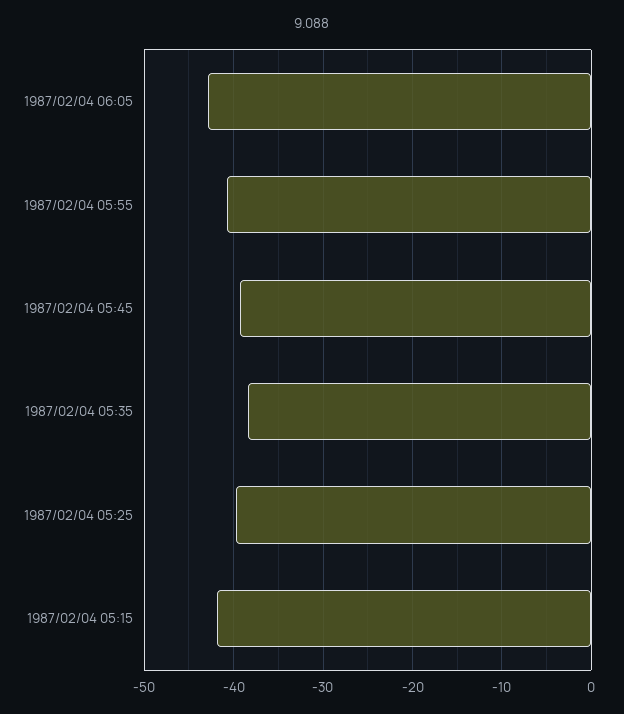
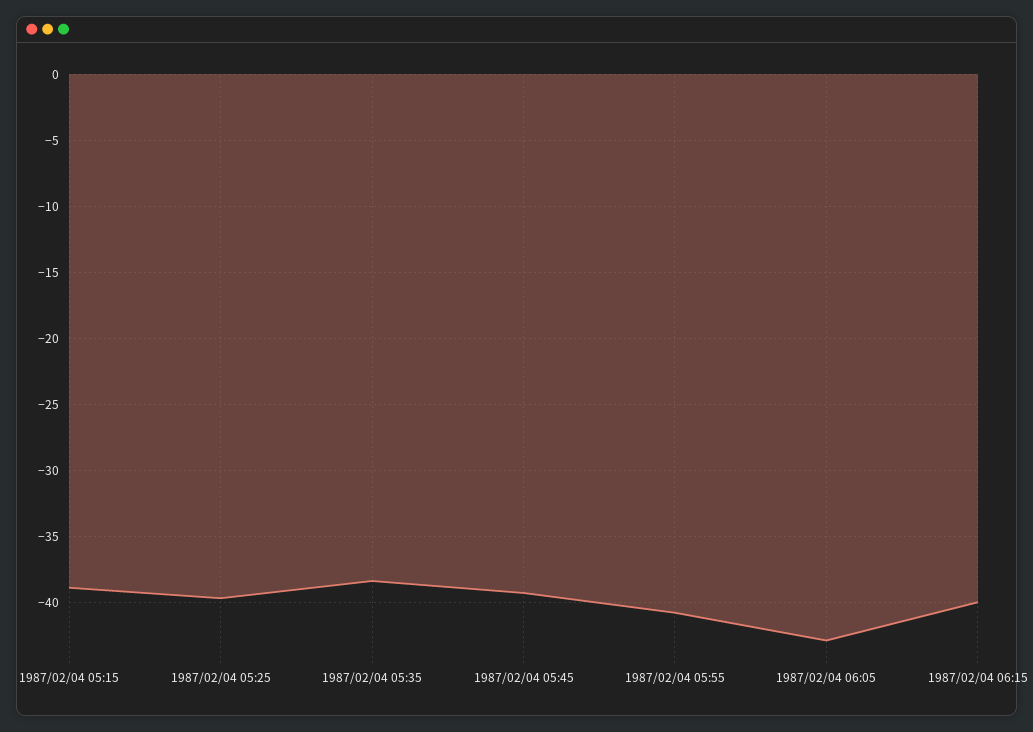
1987/02/04 05:15: -42 -> -39
1987/02/04 06:15: none -> -40

